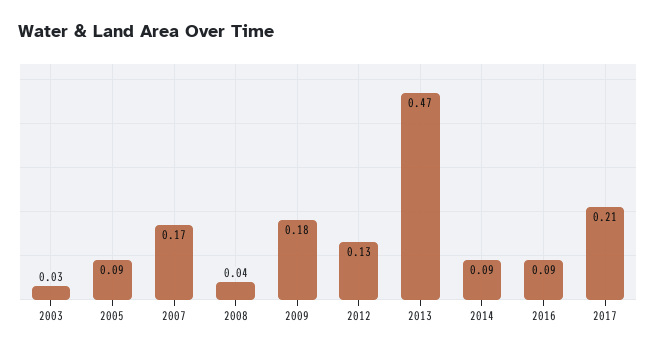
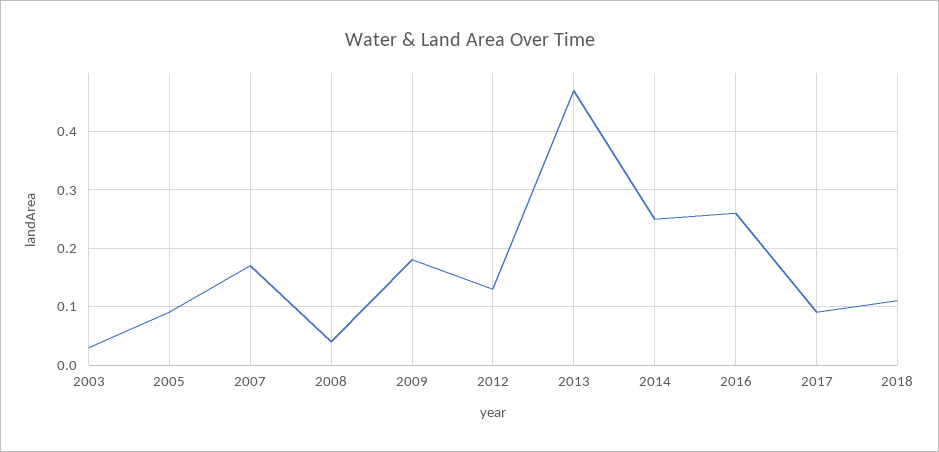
2014: 0.09 -> 0.25
2016: 0.09 -> 0.25
2017: 0.21 -> 0.1
2018: none -> 0.1

